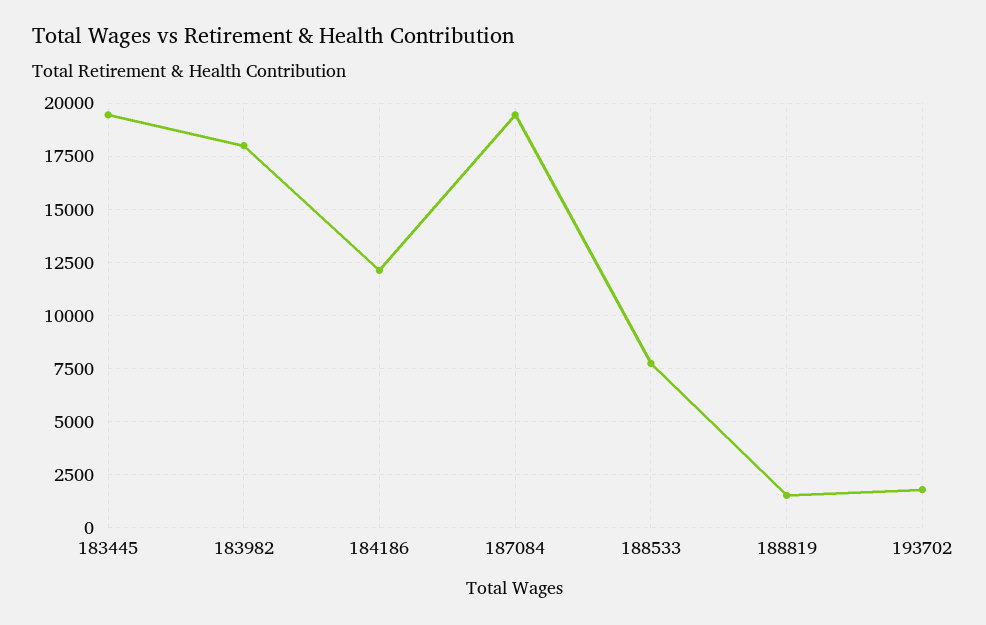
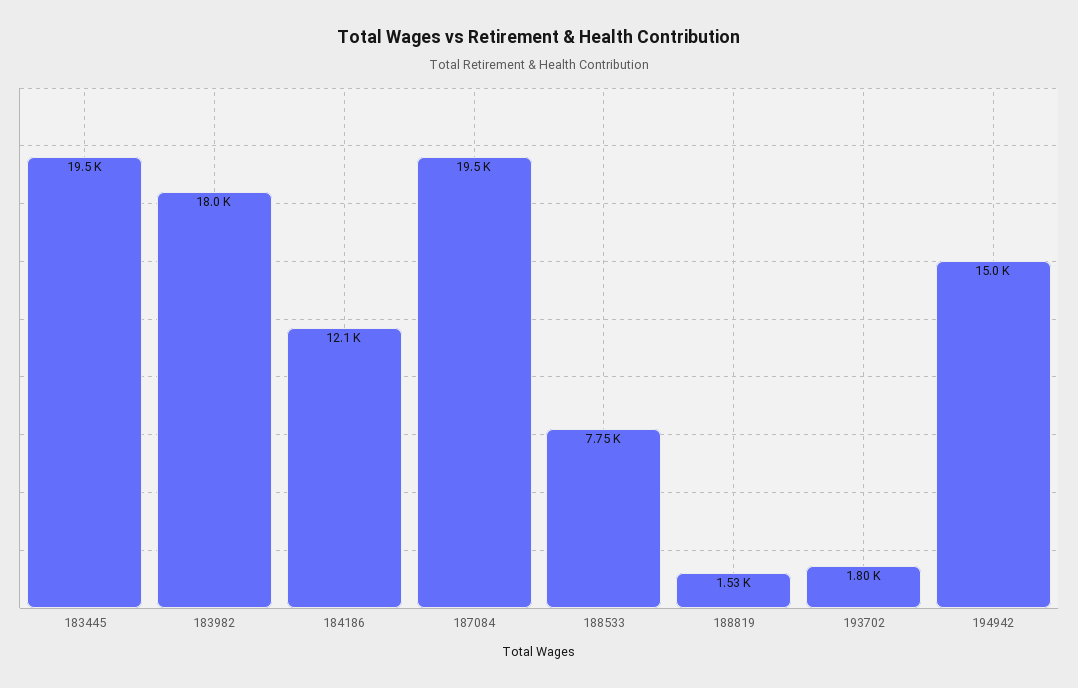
194942: none -> 15000

